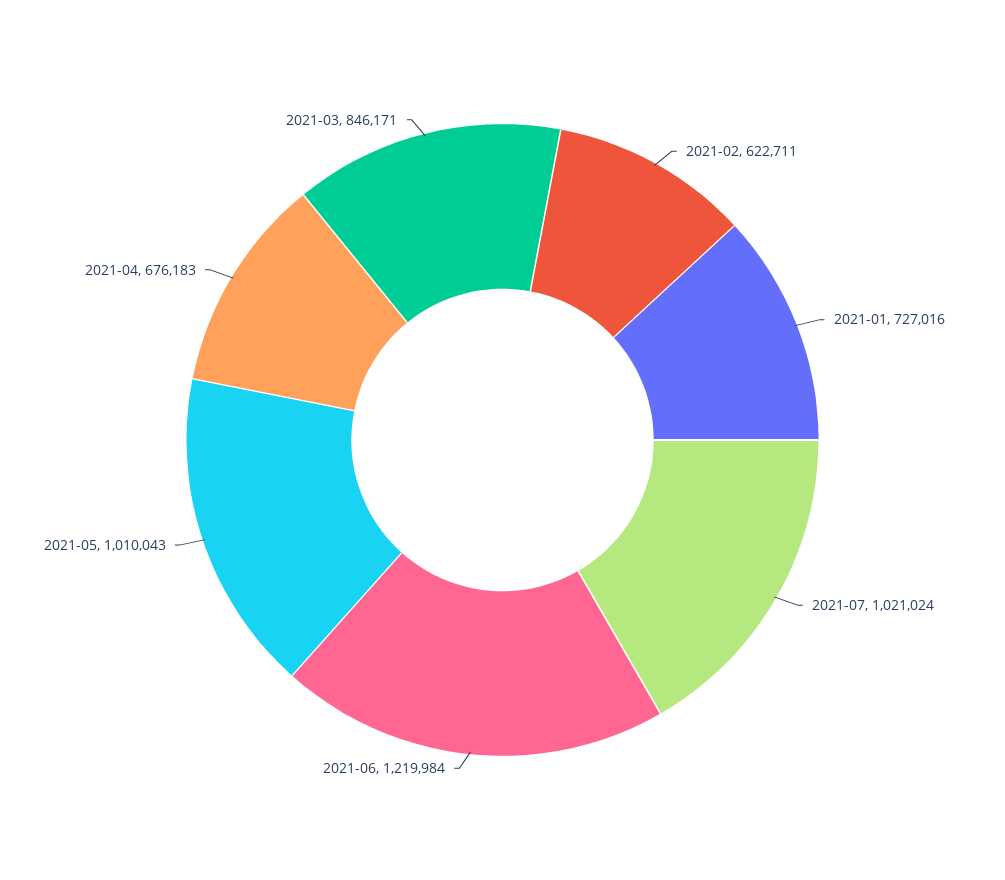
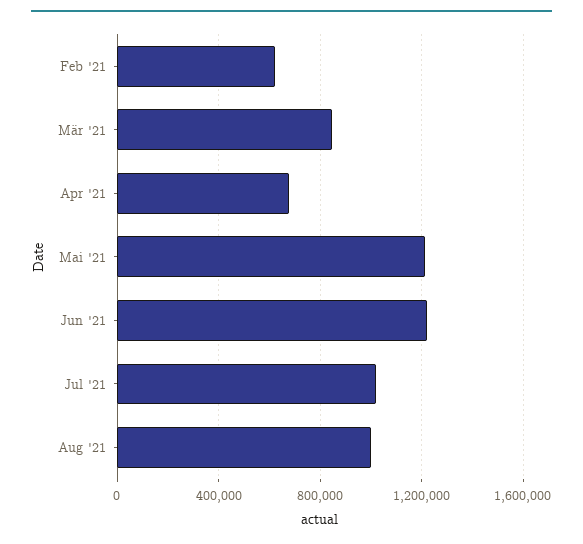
2021-01: 727016 -> none
2021-05: 1010043 -> 1200000
Aug '21: none -> 1000000

